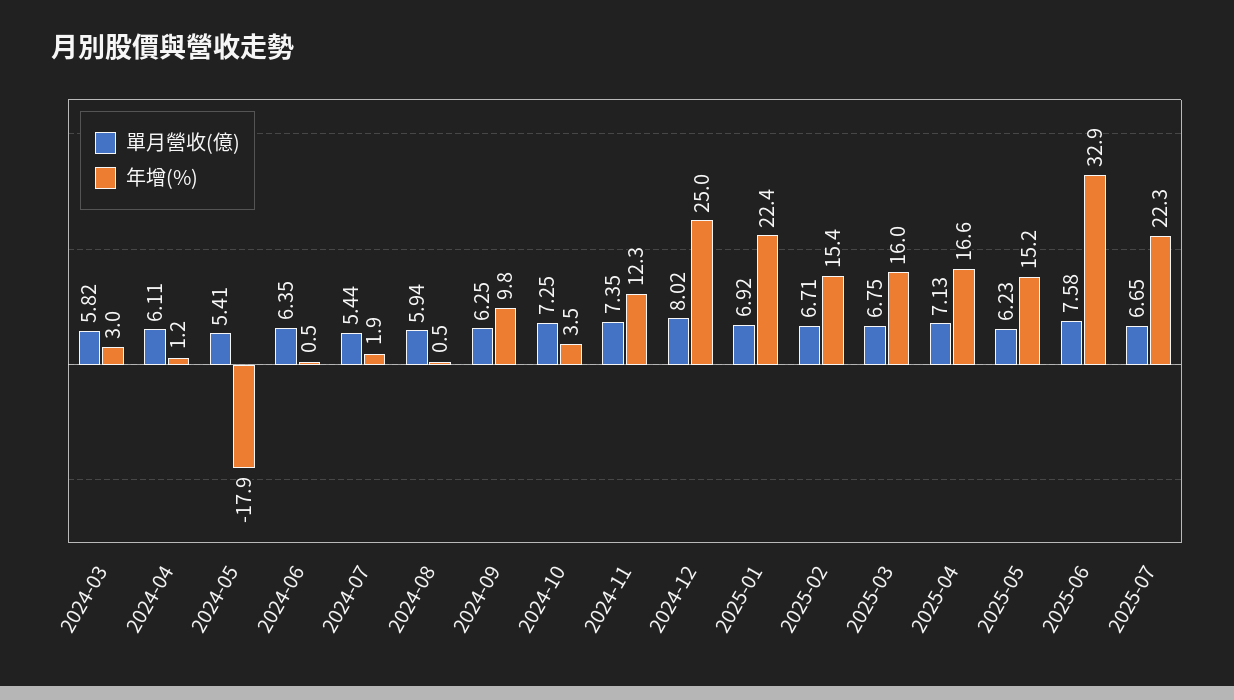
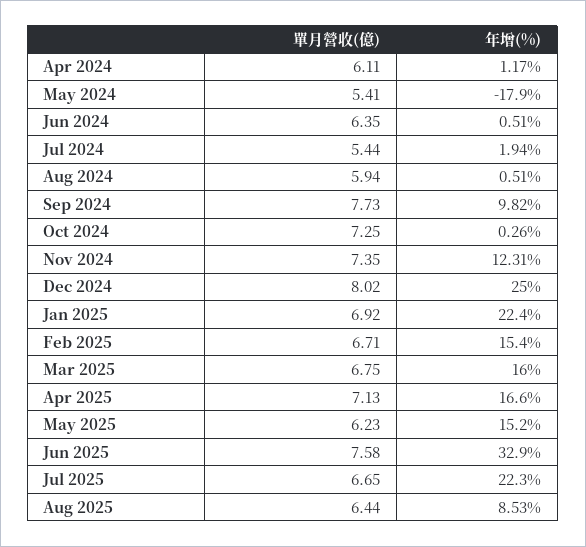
單月營收(億), 2024-03: 5.82 -> none
年增(%), 2024-03: 3 -> none
單月營收(億), 2024-09: 6.25 -> 7.73
年增(%), 2024-10: 3.5 -> 0.26
單月營收(億), Aug 2025: none -> 6.44
年增(%), Aug 2025: none -> 8.53

